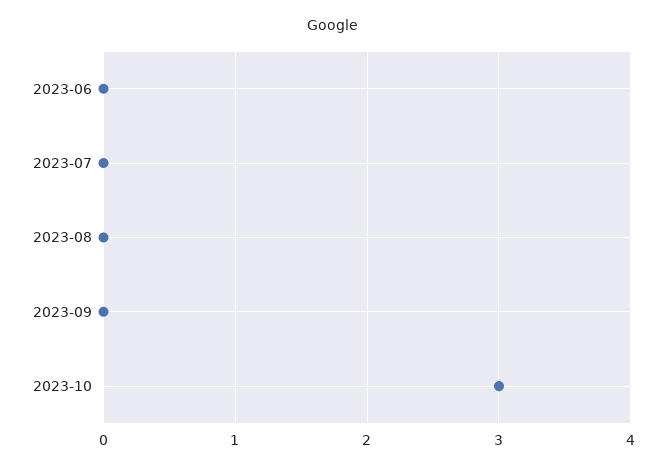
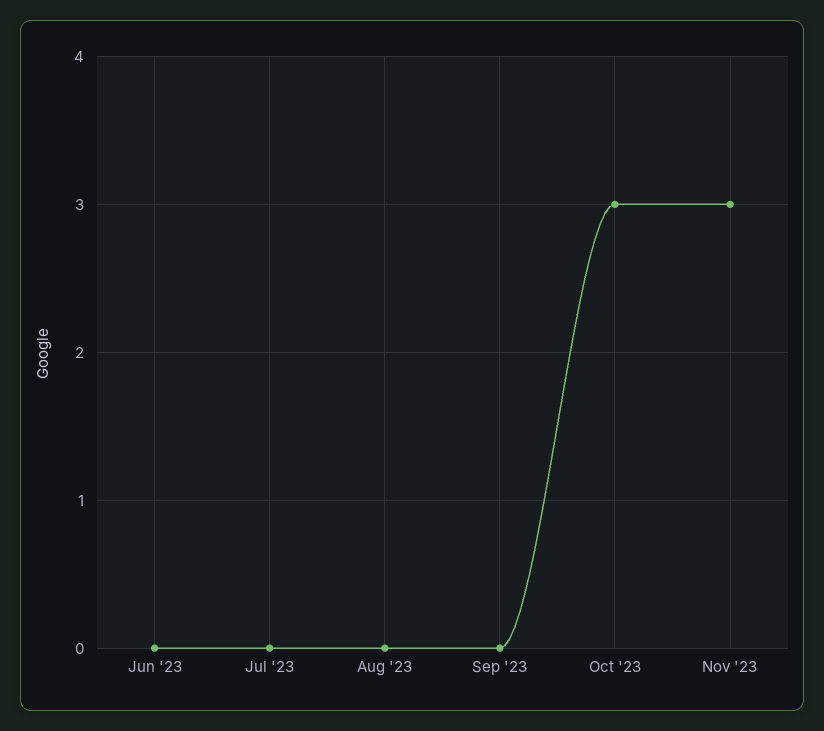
Nov '23: none -> 3

